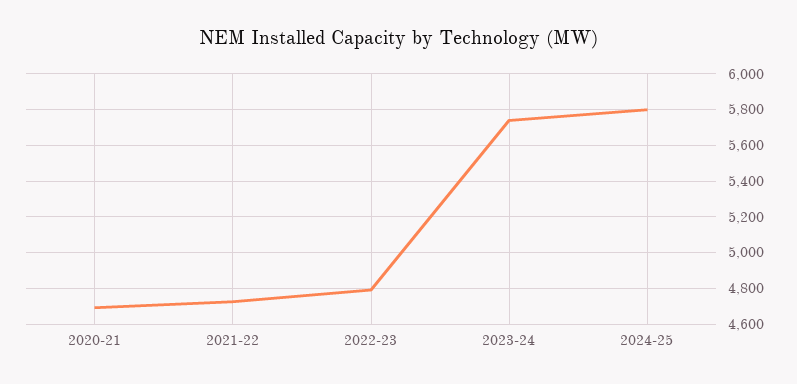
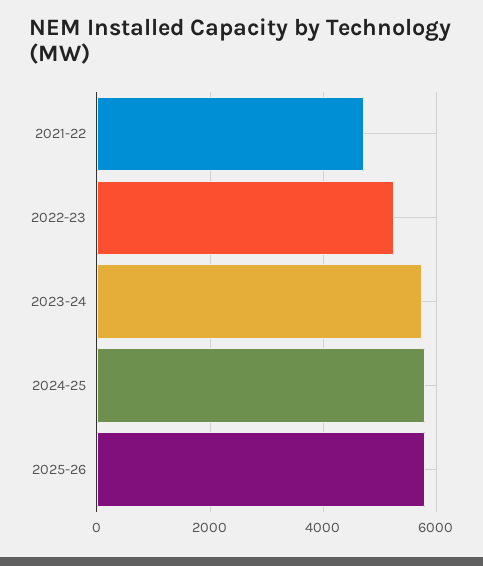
2020-21: 4700 -> none
2022-23: 4800 -> 5200
2025-26: none -> 5800

